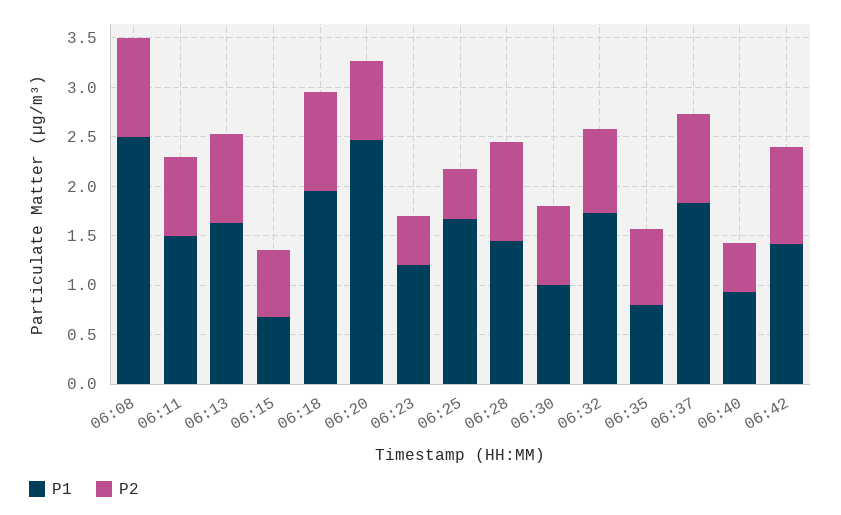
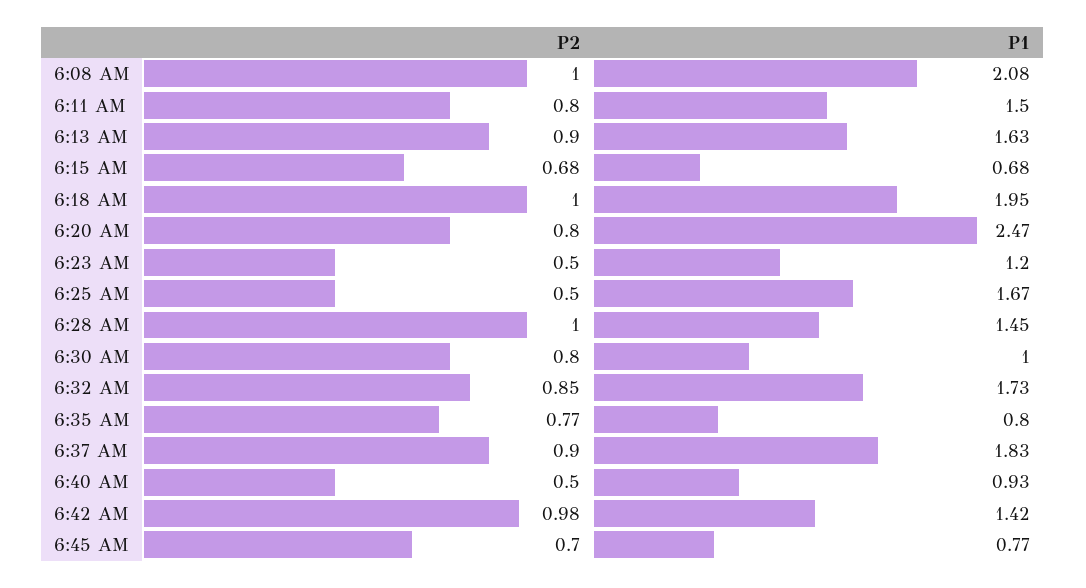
P1, 06:08: 2.5 -> 2.08
P2, 6:45 AM: none -> 0.7
P1, 6:45 AM: none -> 0.77

